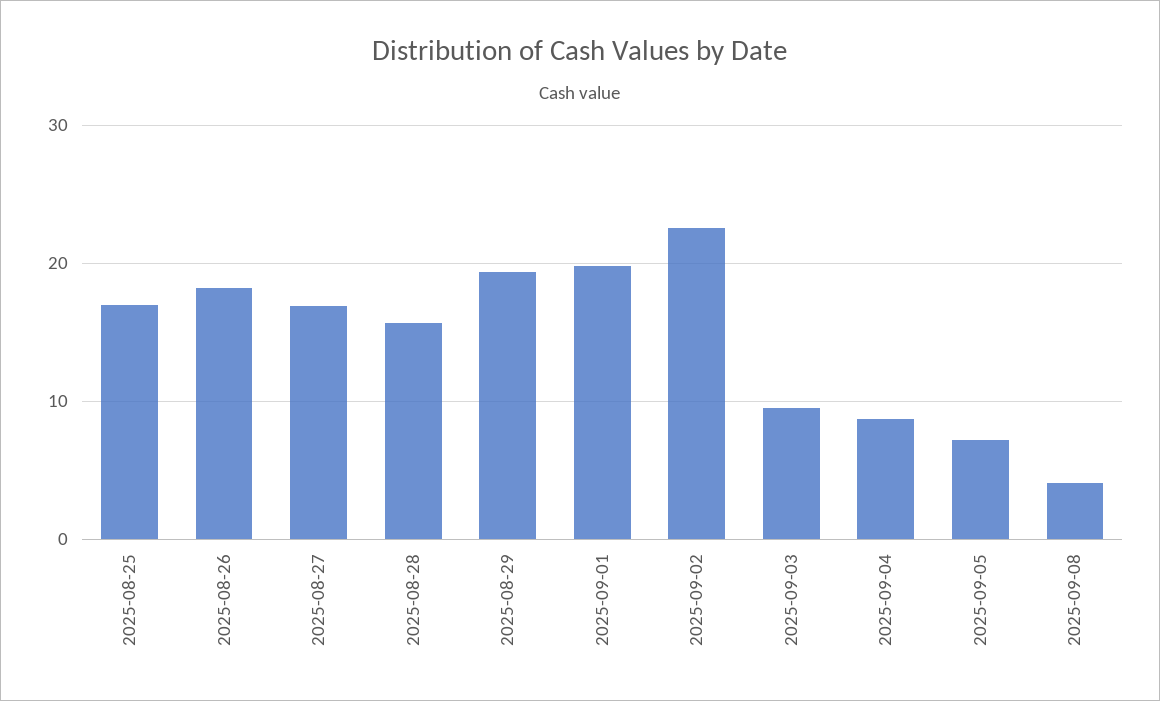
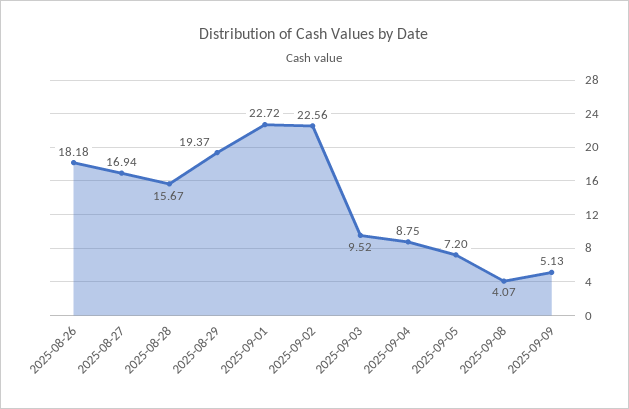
2025-08-25: 17 -> none
2025-09-01: 20 -> 22.72
2025-09-09: none -> 5.13

